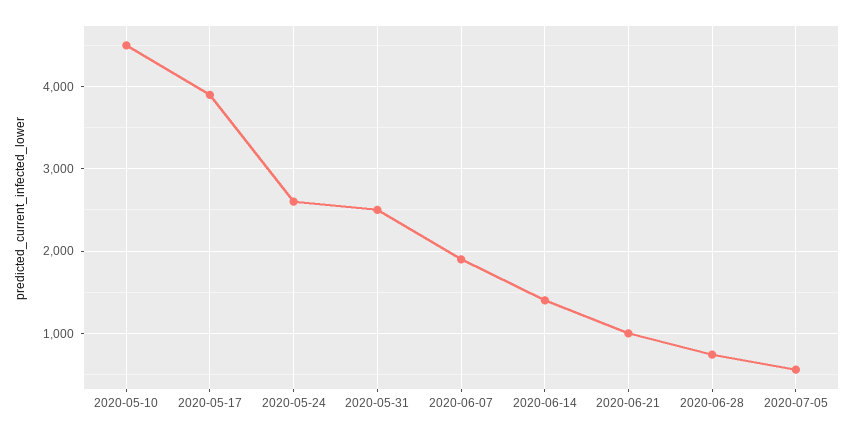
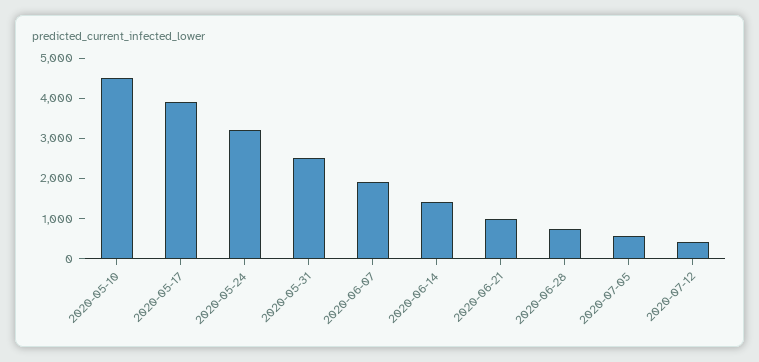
2020-05-24: 2600 -> 3200
2020-07-12: none -> 400

